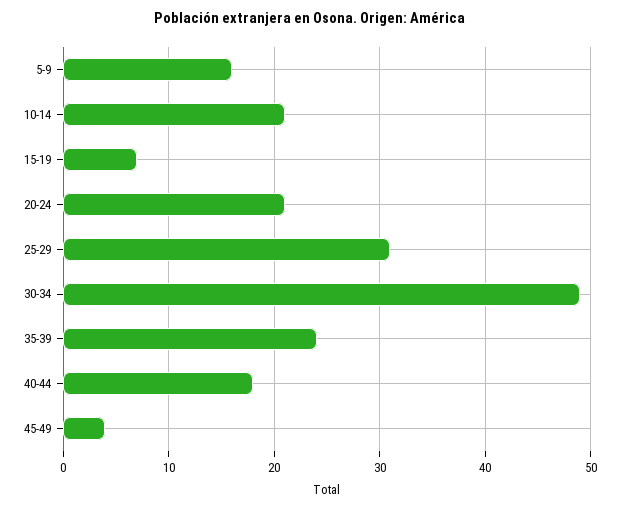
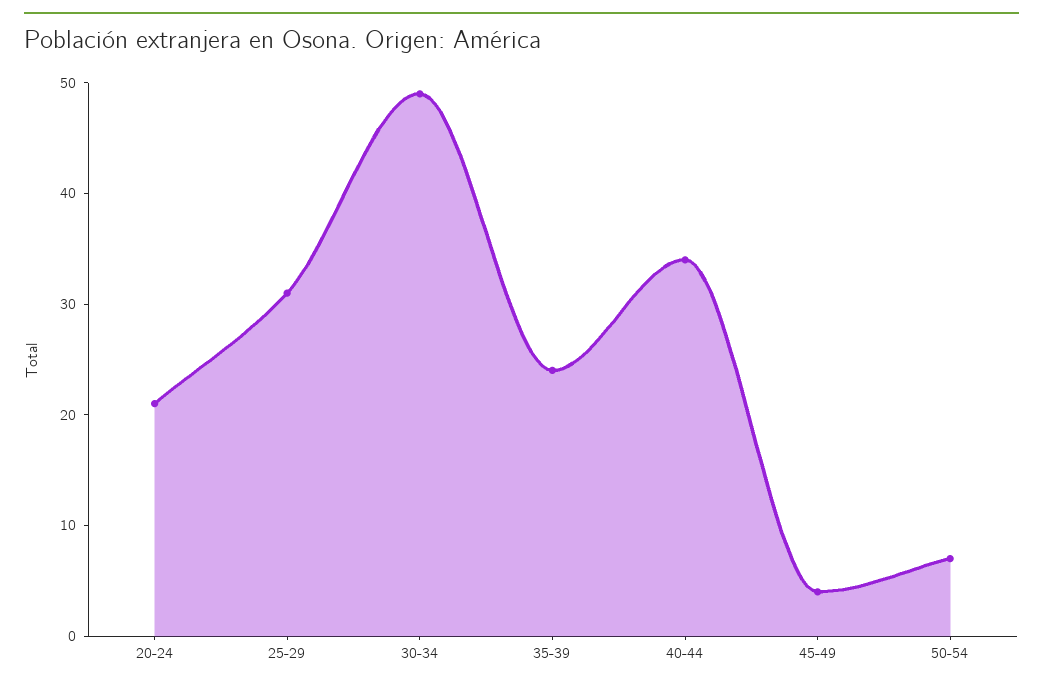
5-9: 16 -> none
10-14: 21 -> none
15-19: 7 -> none
40-44: 18 -> 34
50-54: none -> 7

